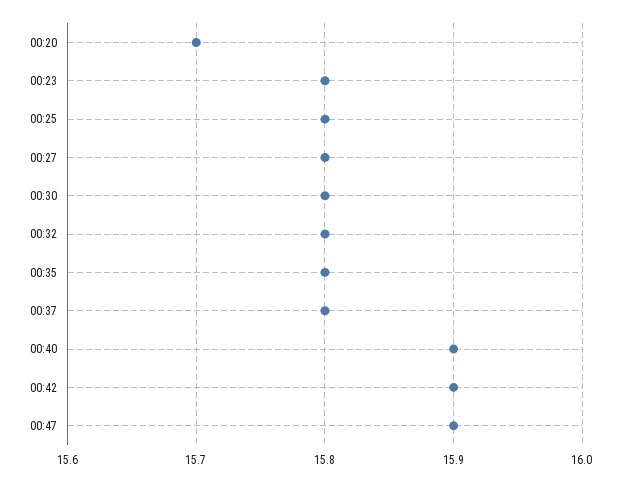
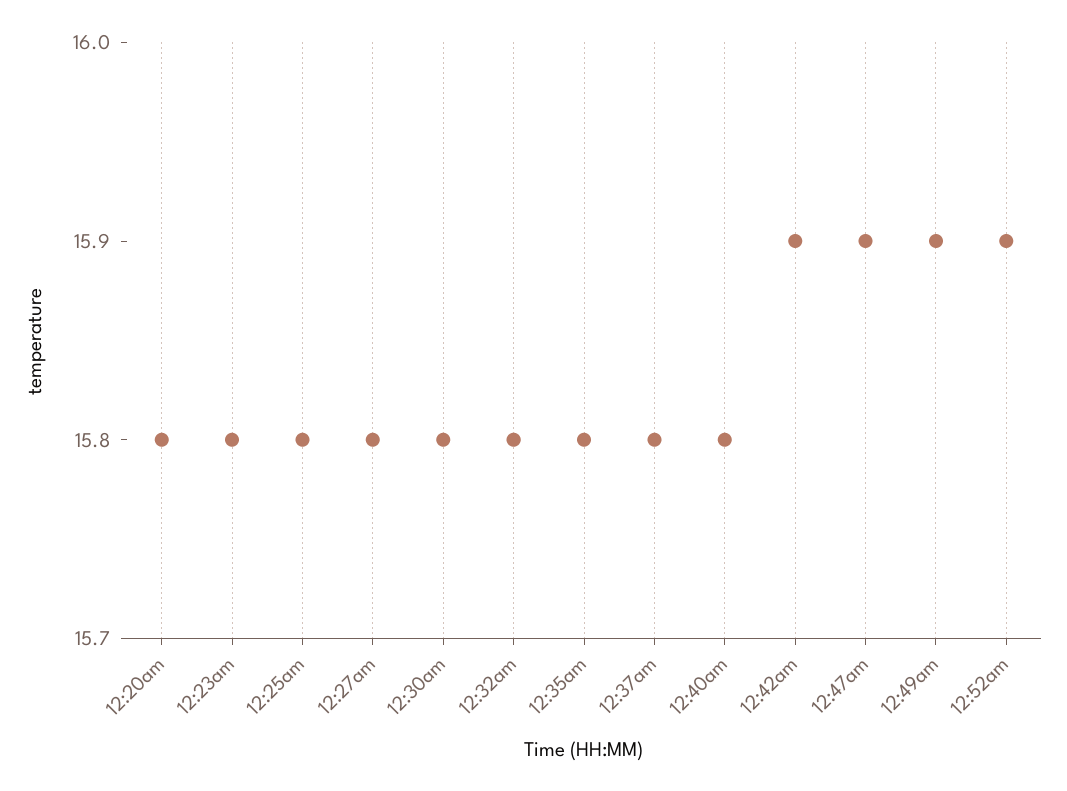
00:20: 15.7 -> 15.8
00:40: 15.9 -> 15.8
12:49am: none -> 15.9
12:52am: none -> 15.9

